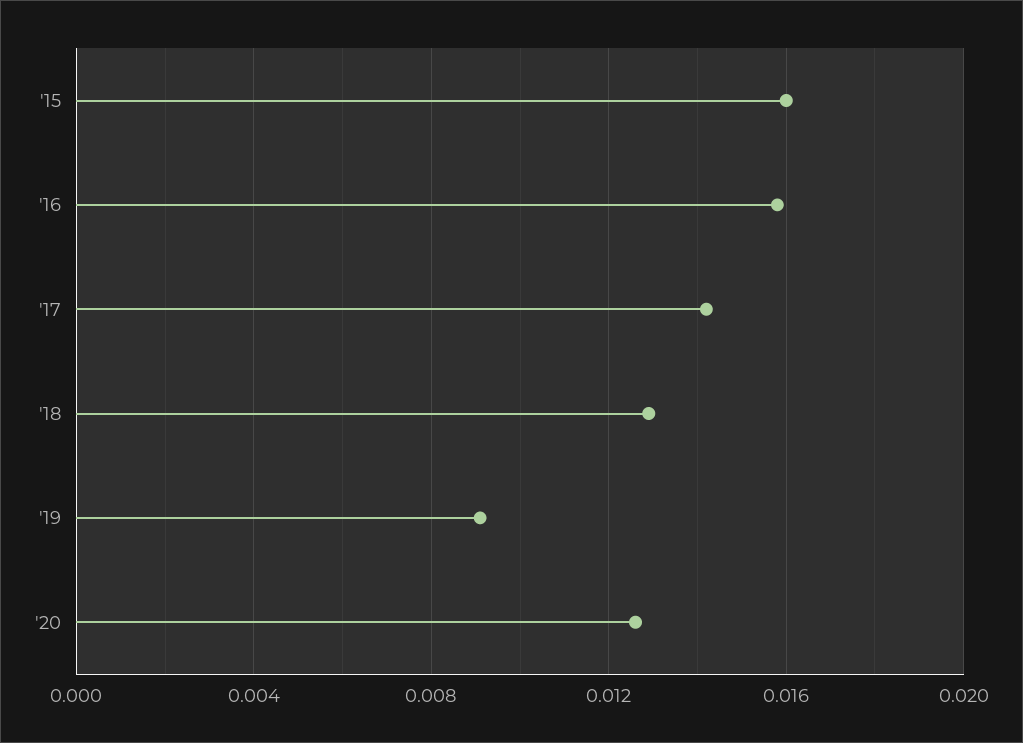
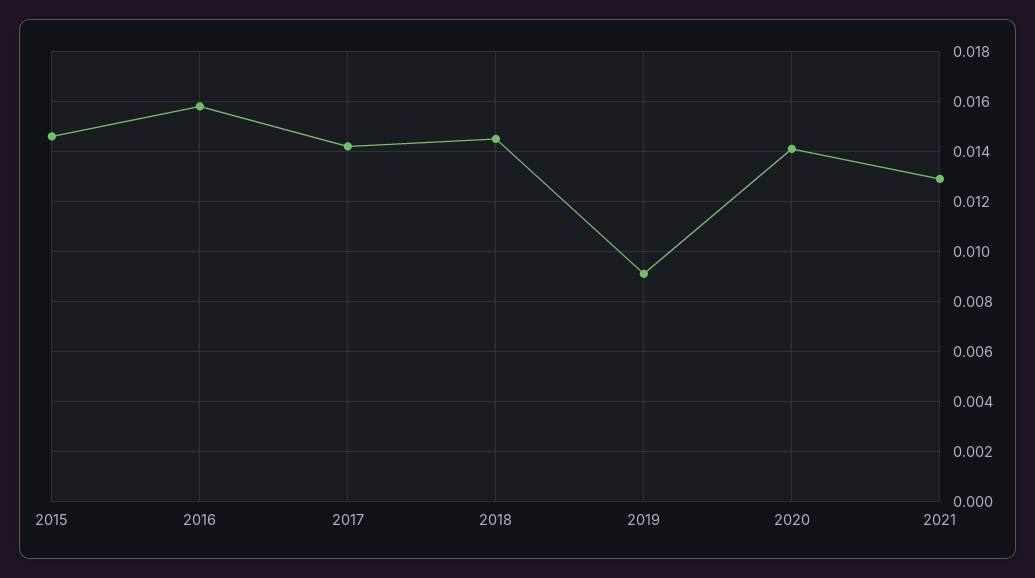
'15: 0.016 -> 0.0145
'18: 0.013 -> 0.0145
'20: 0.0125 -> 0.014
2021: none -> 0.013

